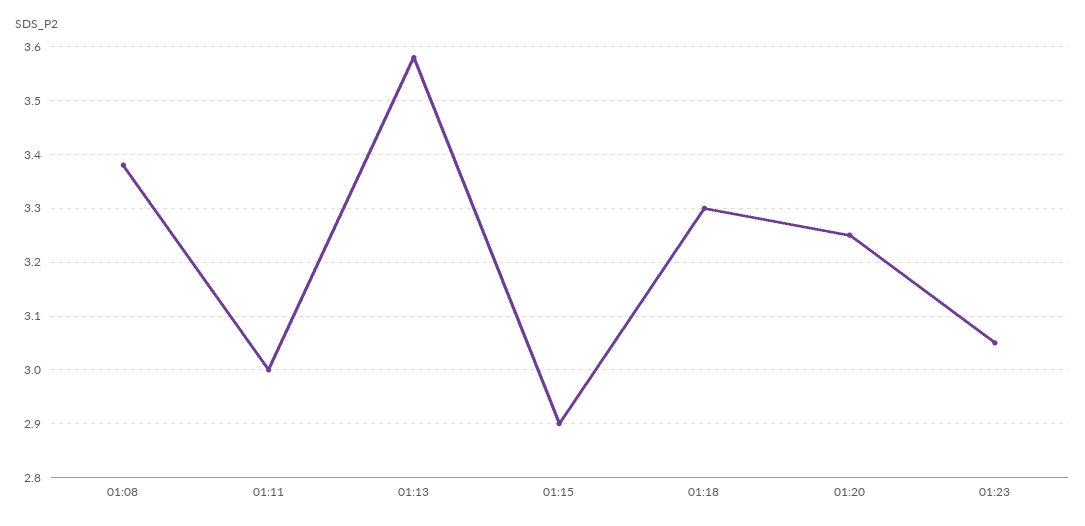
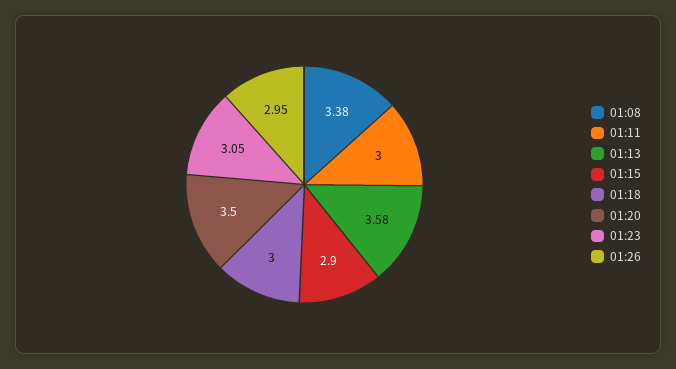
01:18: 3.3 -> 3
01:20: 3.25 -> 3.5
01:26: none -> 2.95

